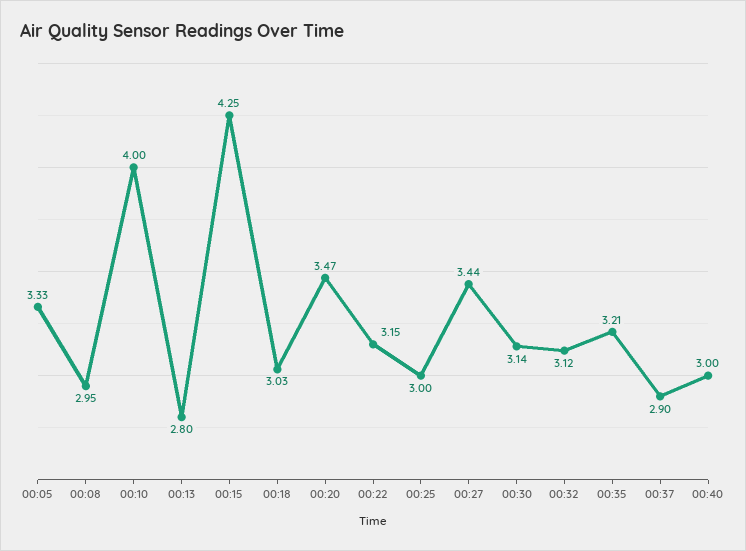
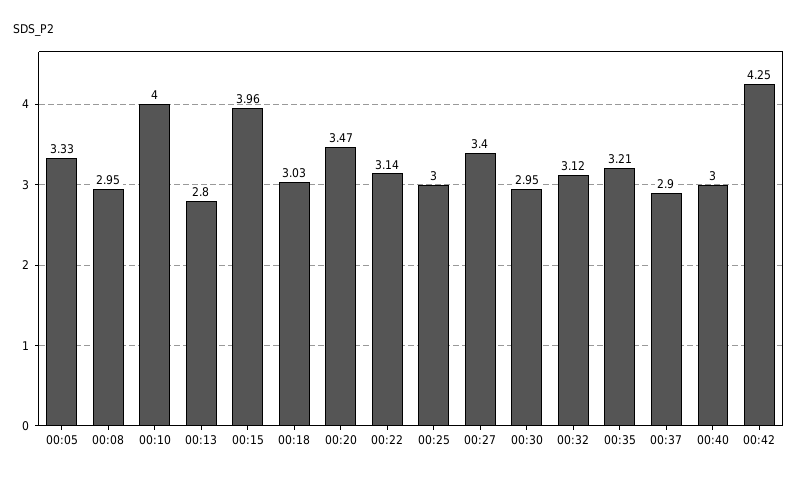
00:15: 4.25 -> 3.96
00:22: 3.15 -> 3.14
00:27: 3.44 -> 3.4
00:30: 3.14 -> 2.95
00:42: none -> 4.25

